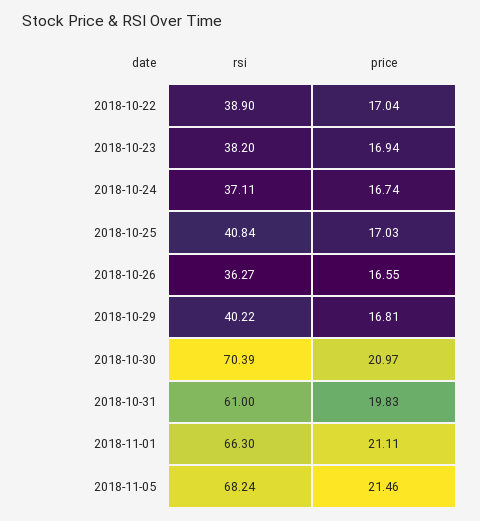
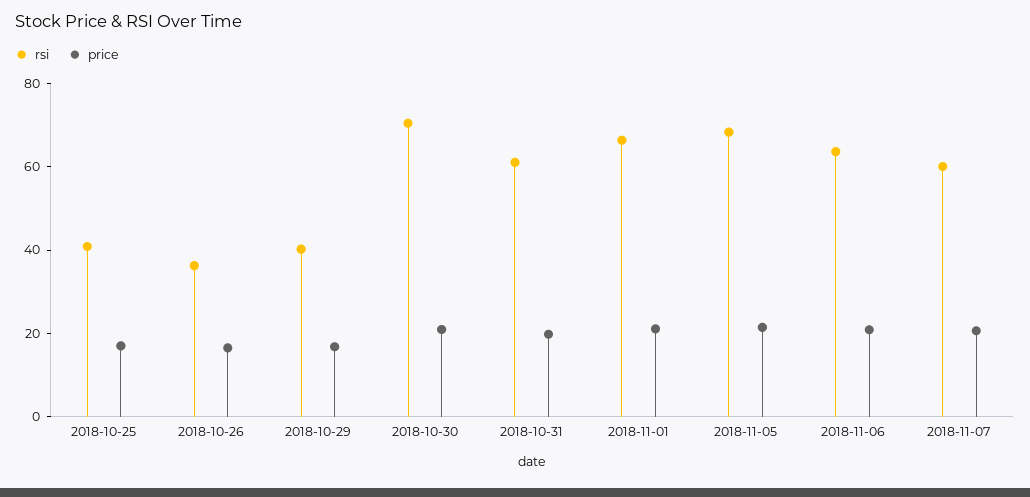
rsi, 2018-10-22: 38.9 -> none
price, 2018-10-22: 17.04 -> none
rsi, 2018-10-23: 38.2 -> none
price, 2018-10-23: 16.94 -> none
rsi, 2018-10-24: 37.11 -> none
price, 2018-10-24: 16.74 -> none
rsi, 2018-11-06: none -> 65
price, 2018-11-06: none -> 20
rsi, 2018-11-07: none -> 60
price, 2018-11-07: none -> 20

